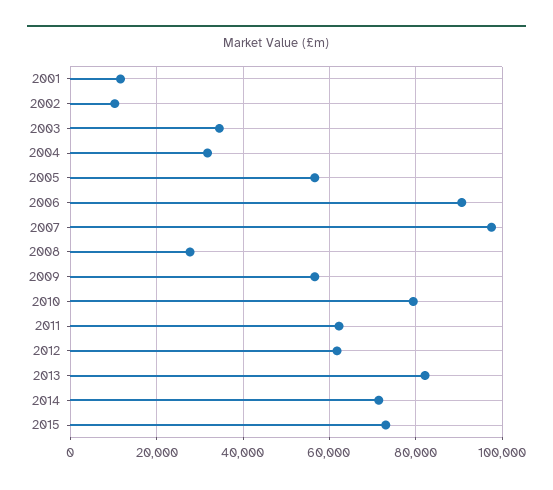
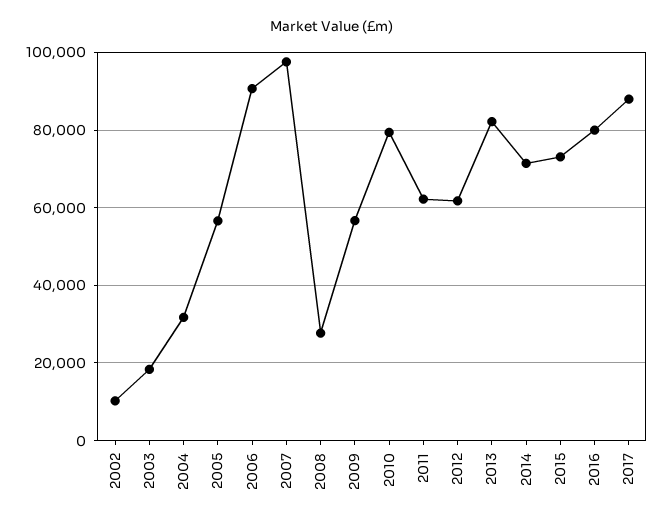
2001: 12000 -> none
2003: 34000 -> 18000
2016: none -> 80000
2017: none -> 88000

